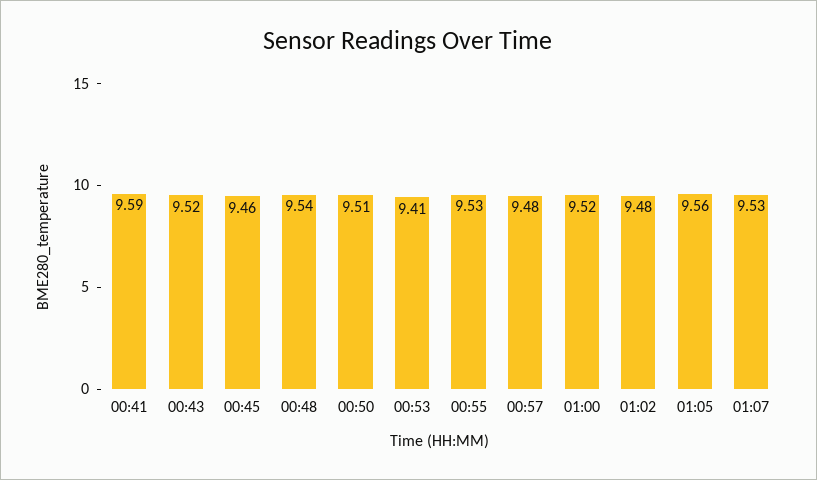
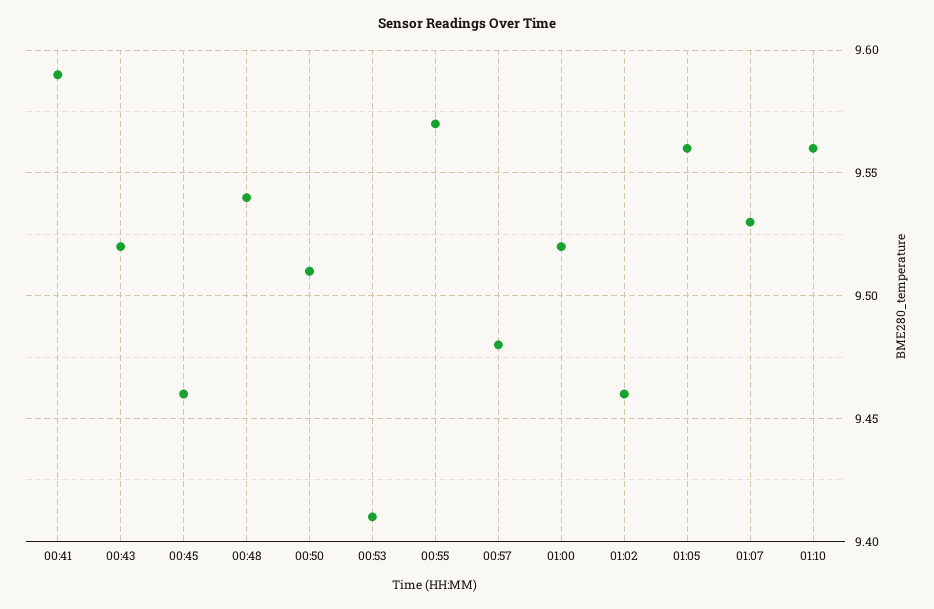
00:55: 9.53 -> 9.57
01:02: 9.48 -> 9.46
01:10: none -> 9.56

